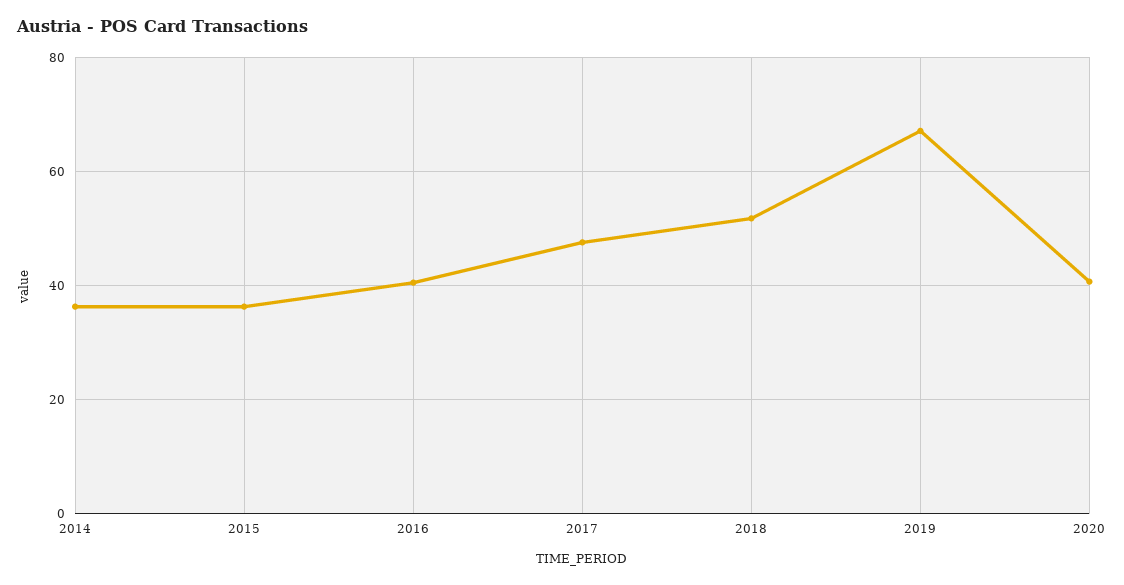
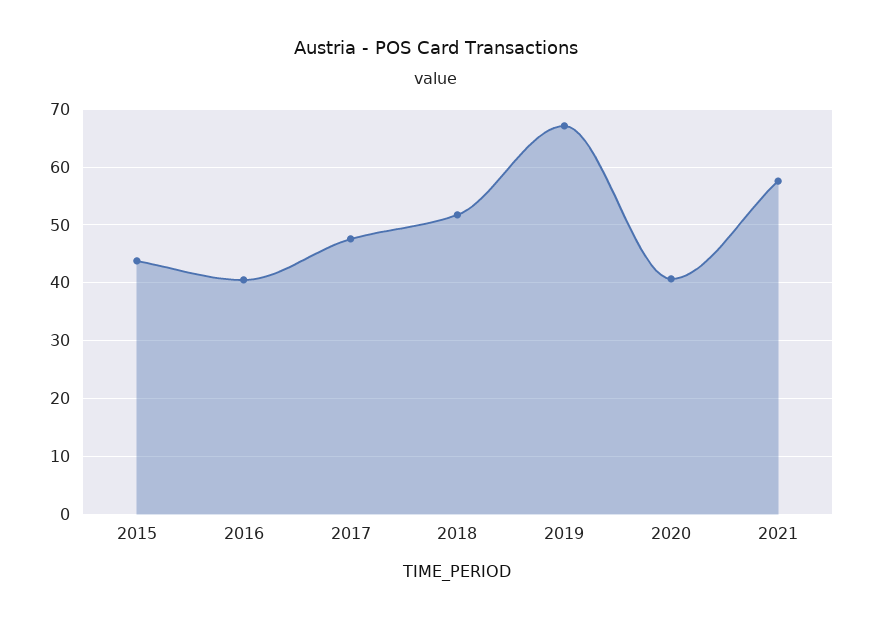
2014: 36 -> none
2015: 36 -> 44
2021: none -> 58

